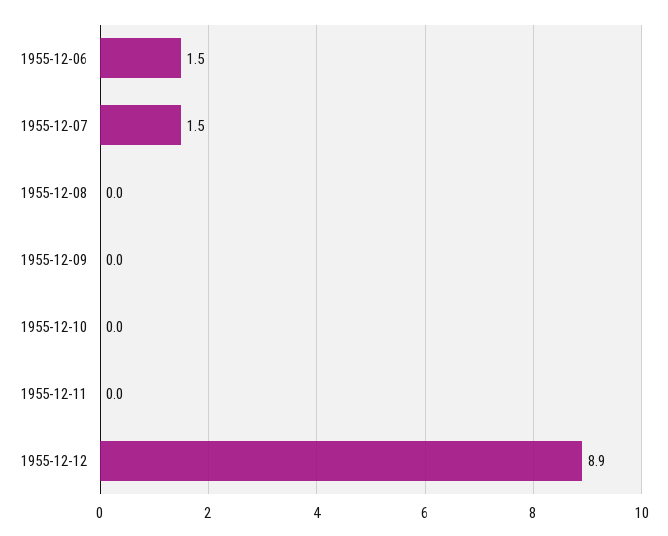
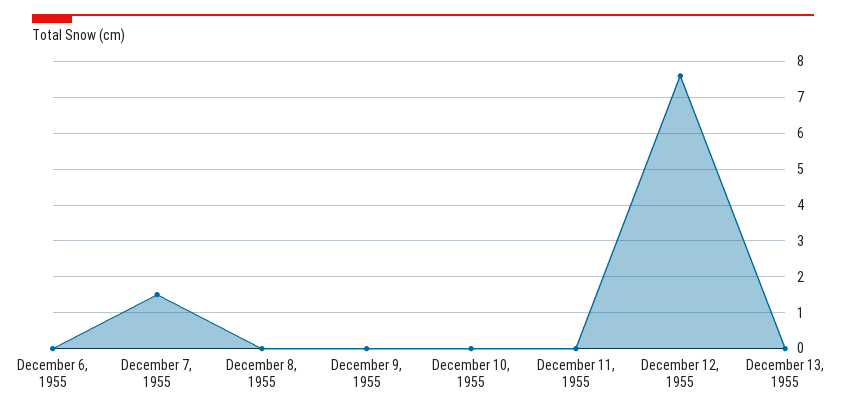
1955-12-06: 1.5 -> 0
1955-12-12: 8.9 -> 7.5
December 13, 1955: none -> 0

